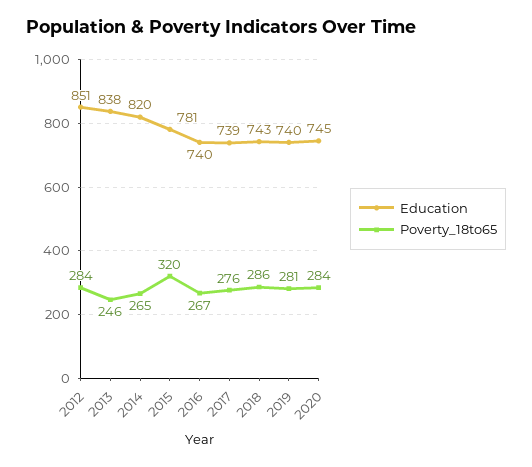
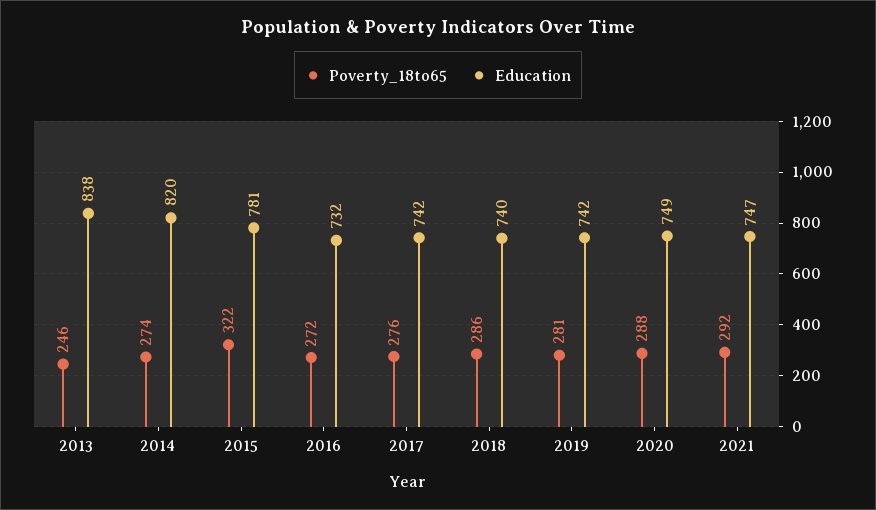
Education, 2012: 851 -> none
Poverty_18to65, 2012: 284 -> none
Poverty_18to65, 2014: 265 -> 274
Poverty_18to65, 2015: 320 -> 322
Education, 2016: 740 -> 732
Poverty_18to65, 2016: 267 -> 272
Education, 2017: 739 -> 742
Education, 2018: 743 -> 740
Education, 2019: 740 -> 742
Education, 2020: 745 -> 749
Poverty_18to65, 2020: 284 -> 288
Poverty_18to65, 2021: none -> 292
Education, 2021: none -> 747

